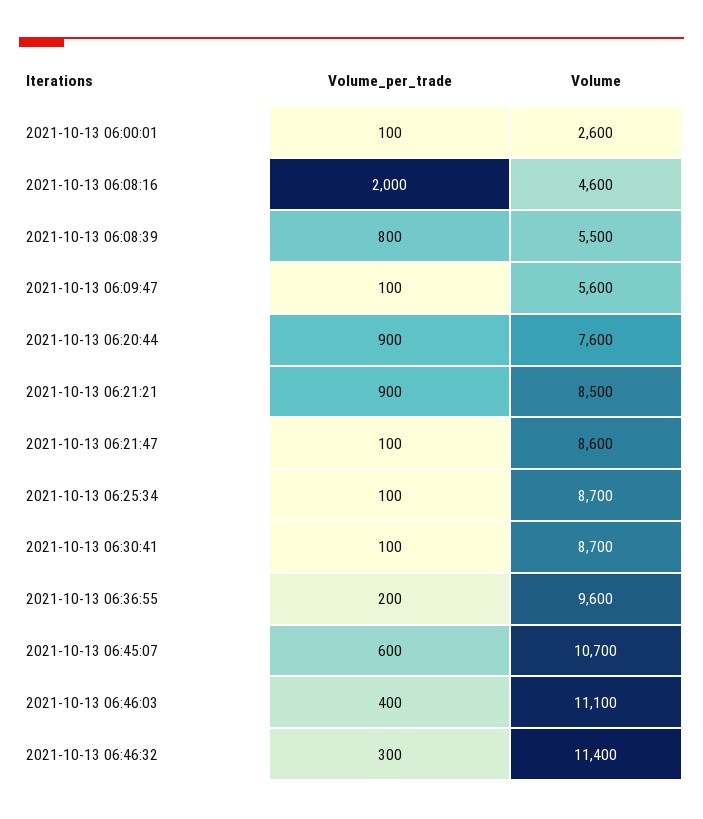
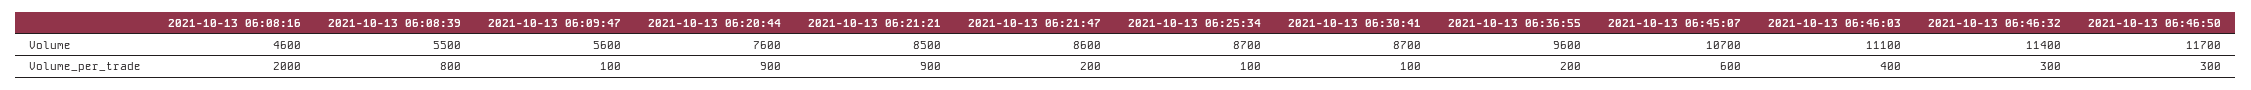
Volume_per_trade, 2021-10-13 06:00:01: 100 -> none
Volume, 2021-10-13 06:00:01: 2600 -> none
Volume_per_trade, 2021-10-13 06:21:47: 100 -> 200
Volume, 2021-10-13 06:46:50: none -> 11700
Volume_per_trade, 2021-10-13 06:46:50: none -> 300

